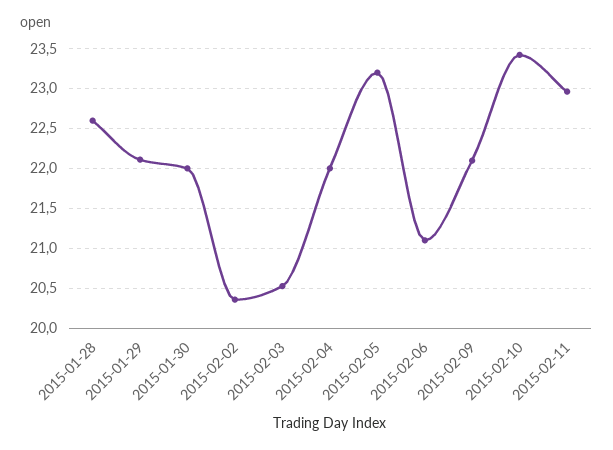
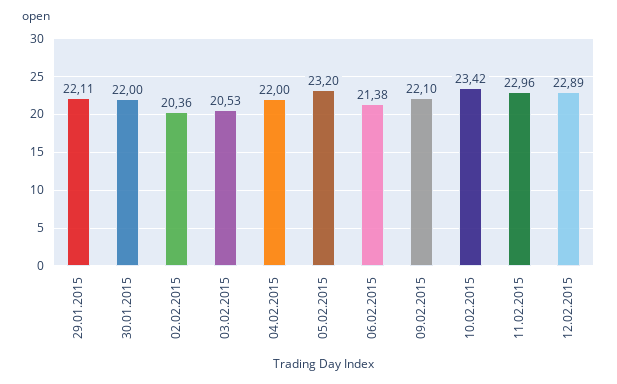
2015-01-28: 22.6 -> none
2015-02-06: 21.1 -> 21.38
12.02.2015: none -> 22.89

